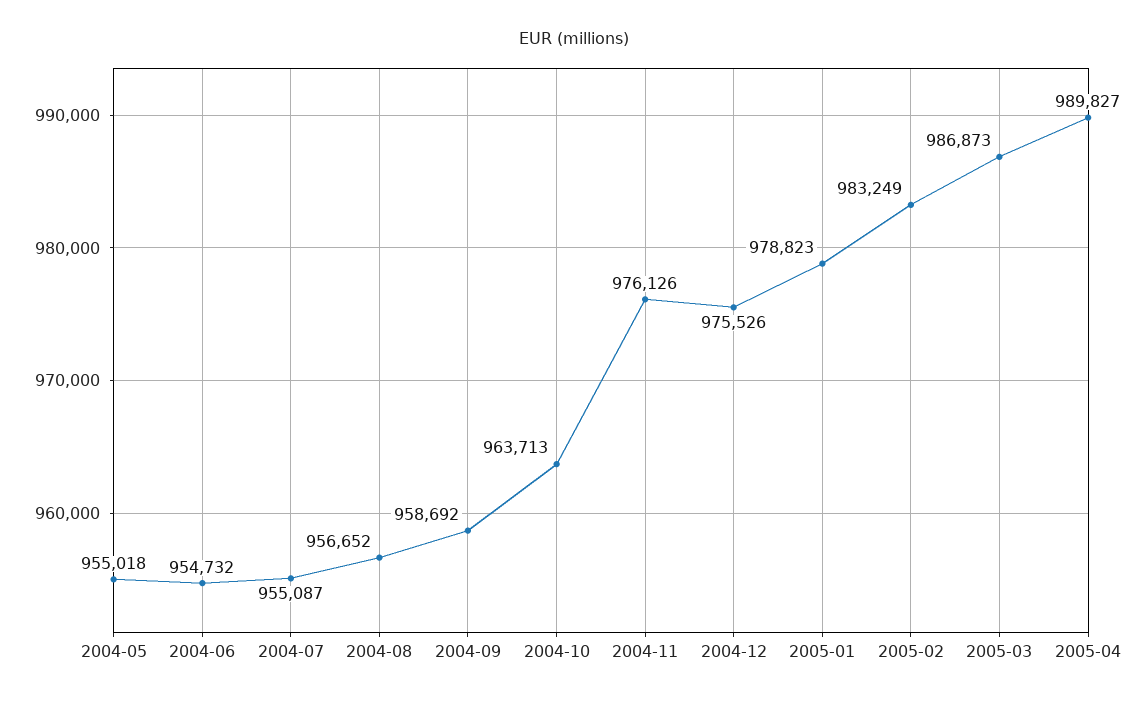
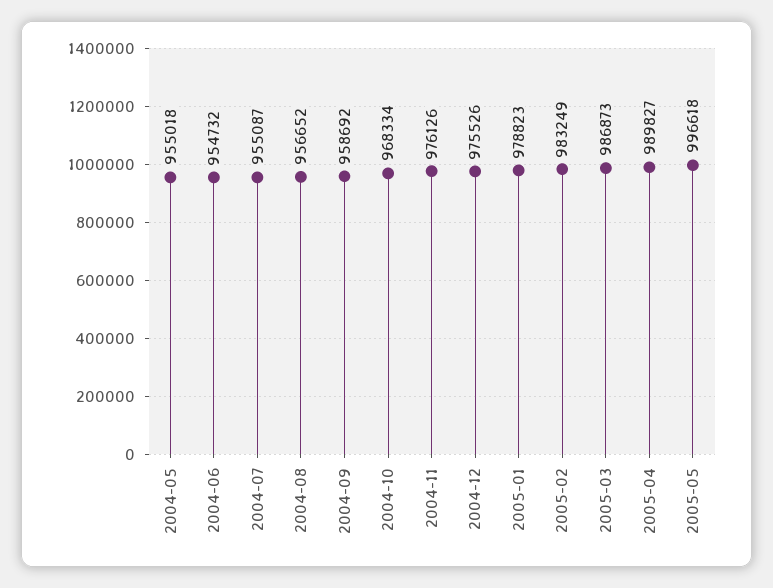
2004-10: 963713 -> 968334
2005-05: none -> 996618

